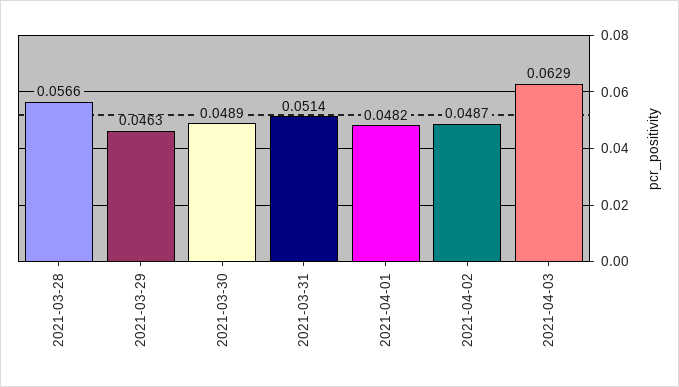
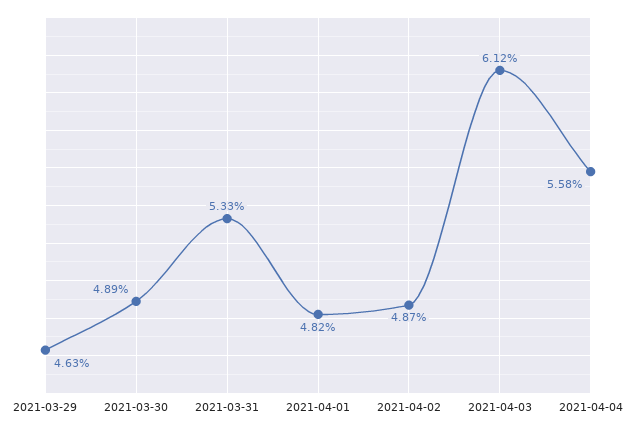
2021-03-28: 0.0566 -> none
2021-03-31: 0.0514 -> 0.0533
2021-04-03: 0.0629 -> 0.0612
2021-04-04: none -> 0.0558

